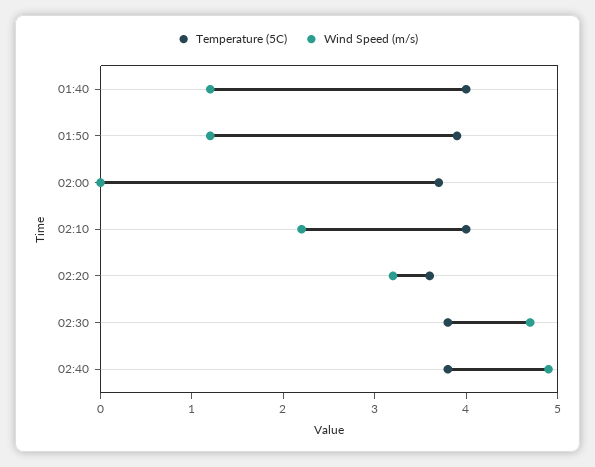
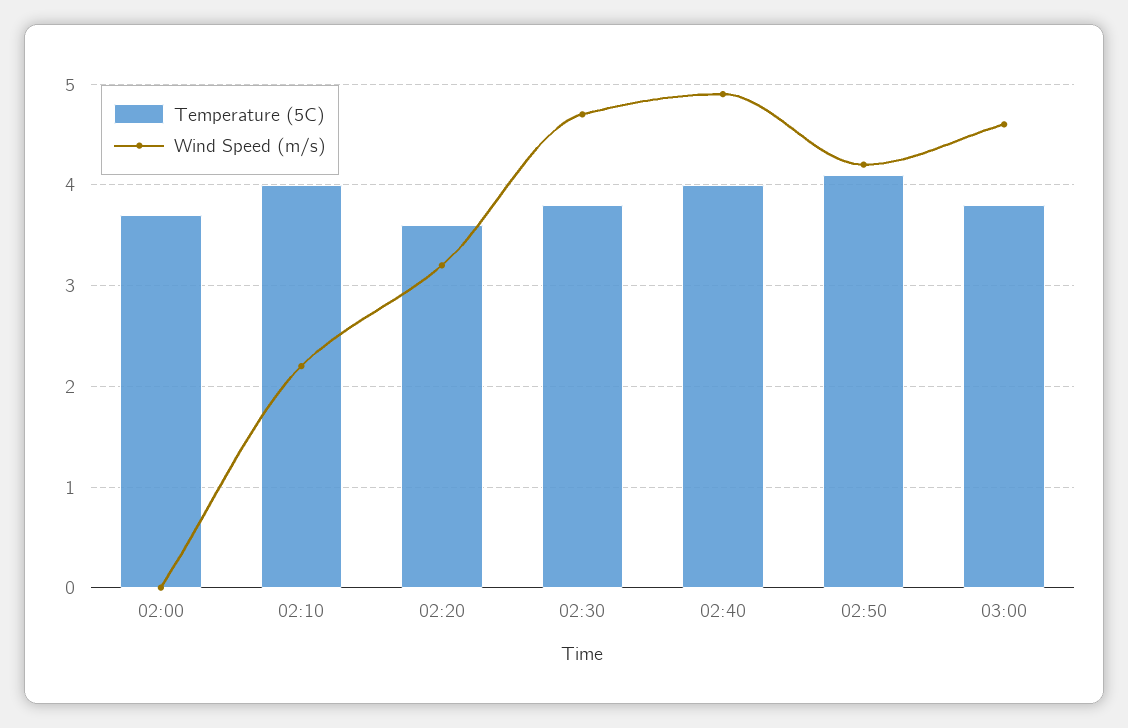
Temperature (5C), 01:40: 4 -> none
Wind Speed (m/s), 01:40: 1.2 -> none
Temperature (5C), 01:50: 3.9 -> none
Wind Speed (m/s), 01:50: 1.2 -> none
Temperature (5C), 02:40: 3.8 -> 4
Temperature (5C), 02:50: none -> 4.1
Wind Speed (m/s), 02:50: none -> 4.2
Temperature (5C), 03:00: none -> 3.8
Wind Speed (m/s), 03:00: none -> 4.6

